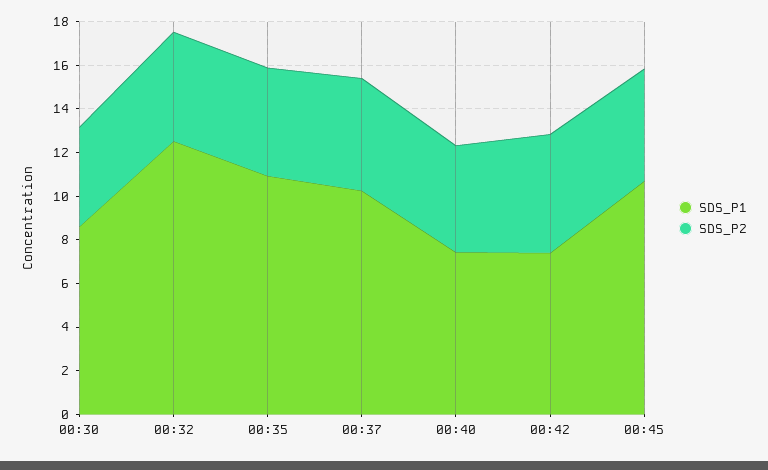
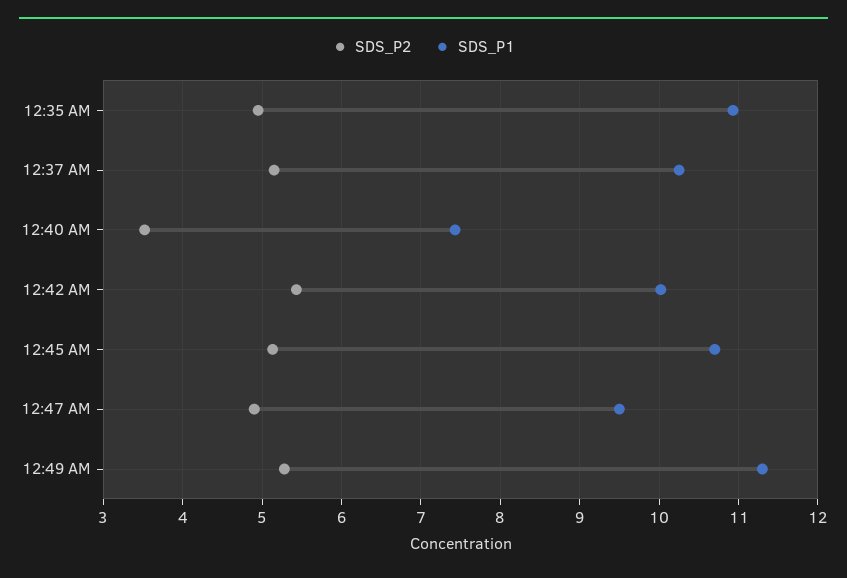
SDS_P1, 00:30: 8.5 -> none
SDS_P2, 00:30: 4.5 -> none
SDS_P1, 00:32: 12.5 -> none
SDS_P2, 00:32: 5 -> none
SDS_P2, 00:40: 5 -> 3.5
SDS_P1, 00:42: 7.5 -> 10
SDS_P2, 12:47 AM: none -> 4.9
SDS_P1, 12:47 AM: none -> 9.5
SDS_P2, 12:49 AM: none -> 5.3
SDS_P1, 12:49 AM: none -> 11.3

